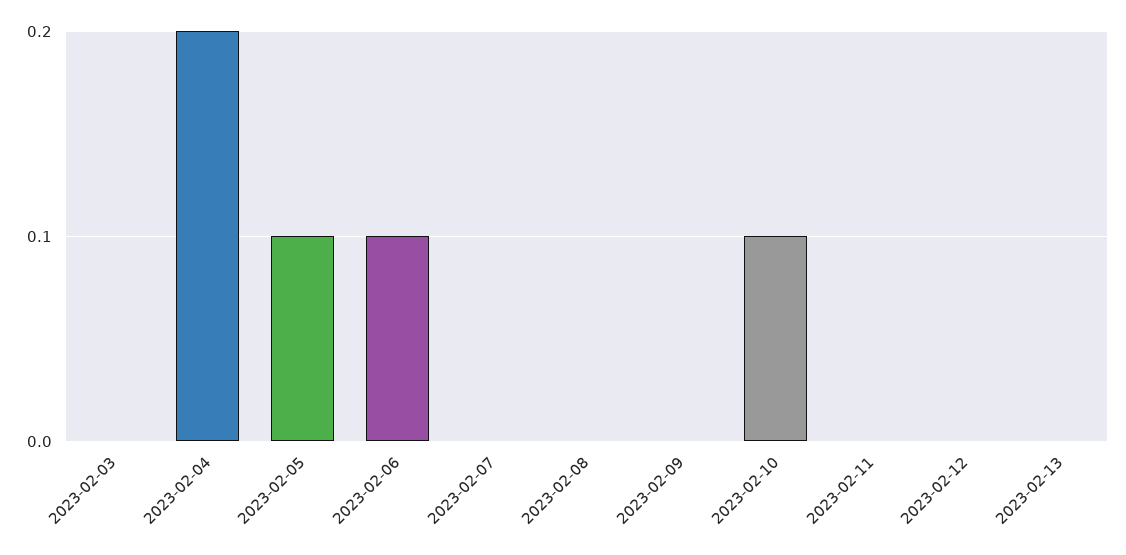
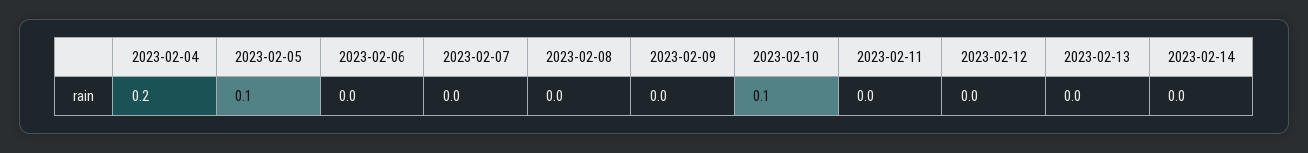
2023-02-03: 0 -> none
2023-02-06: 0.1 -> 0
2023-02-14: none -> 0

